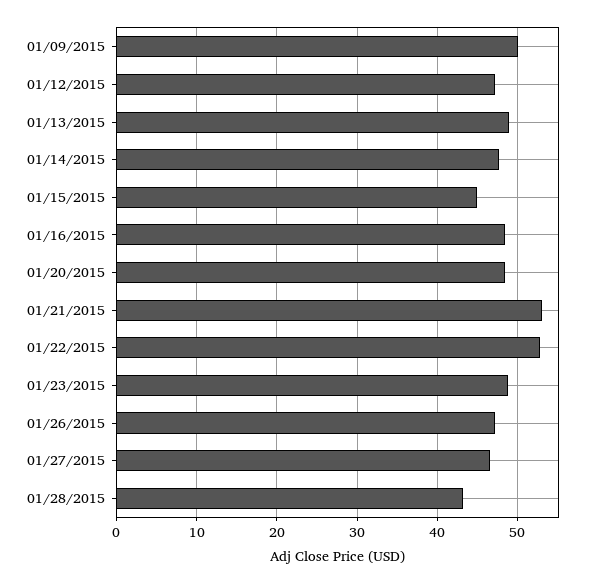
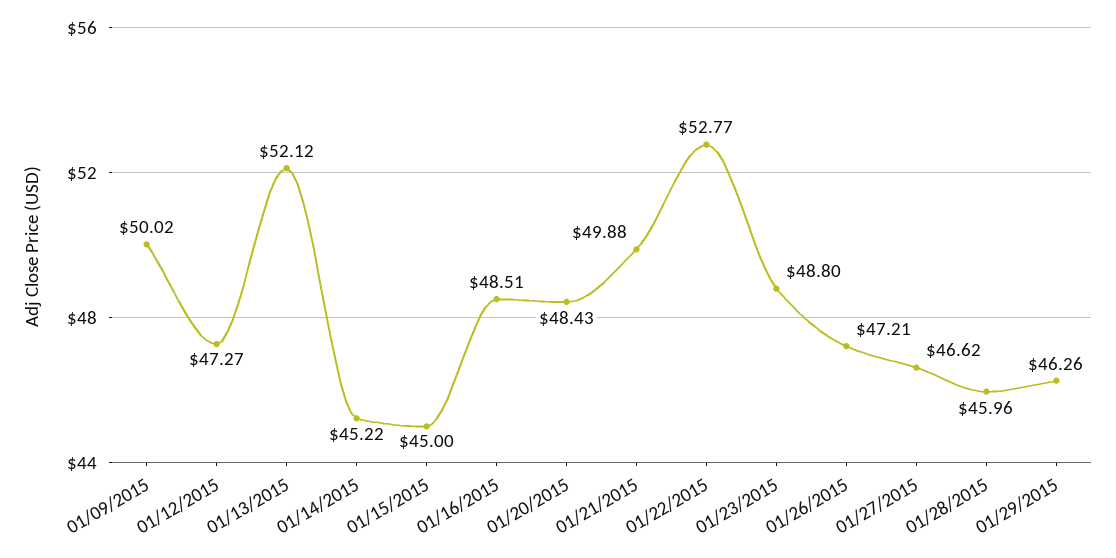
01/13/2015: 49 -> 52.12
01/14/2015: 48 -> 45.22
01/21/2015: 53 -> 49.88
01/28/2015: 43 -> 45.96
01/29/2015: none -> 46.26

